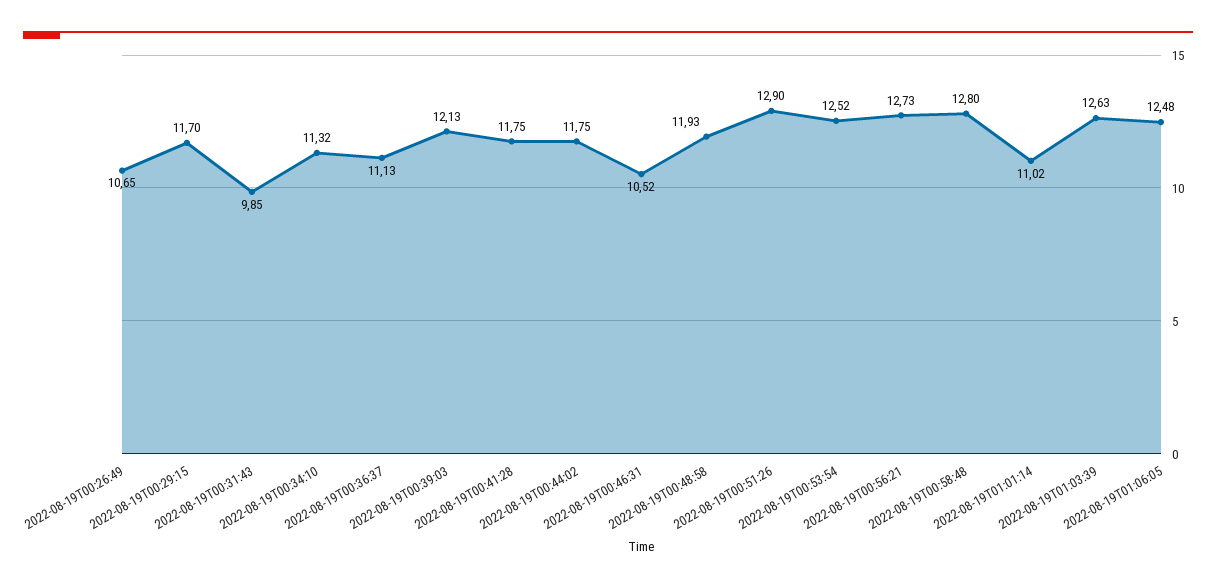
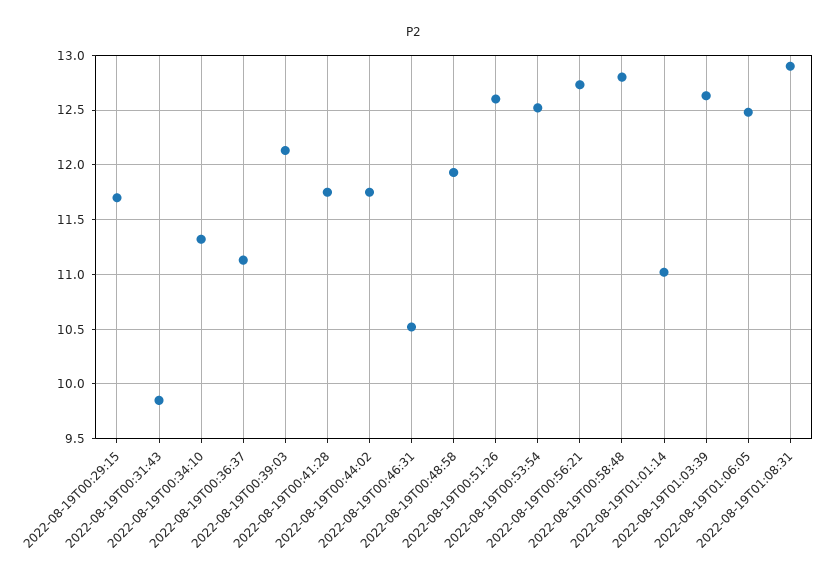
2022-08-19T00:26:49: 10.65 -> none
2022-08-19T00:51:26: 12.9 -> 12.6
2022-08-19T01:08:31: none -> 12.9

